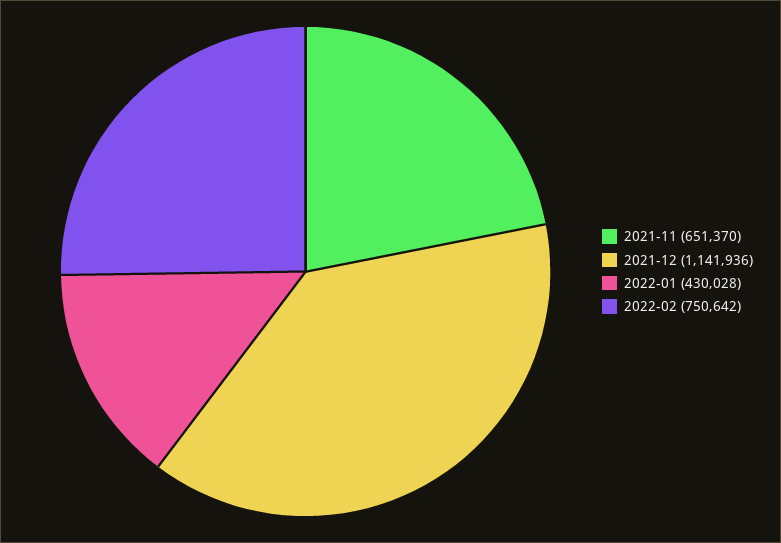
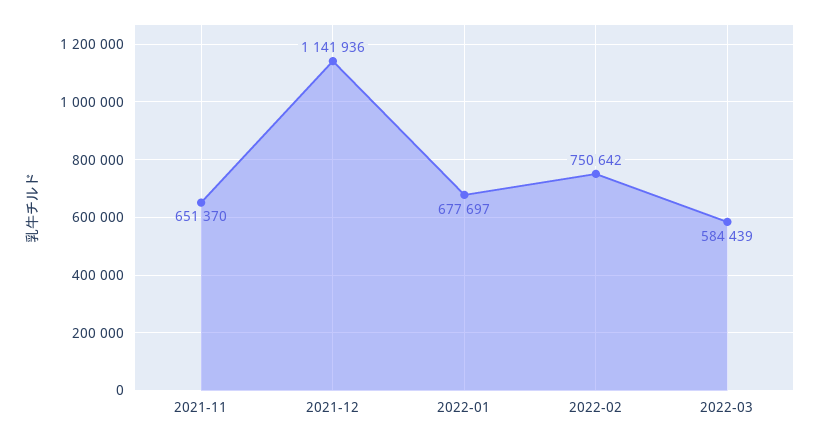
2022-01: 430028 -> 677697
2022-03: none -> 584439

